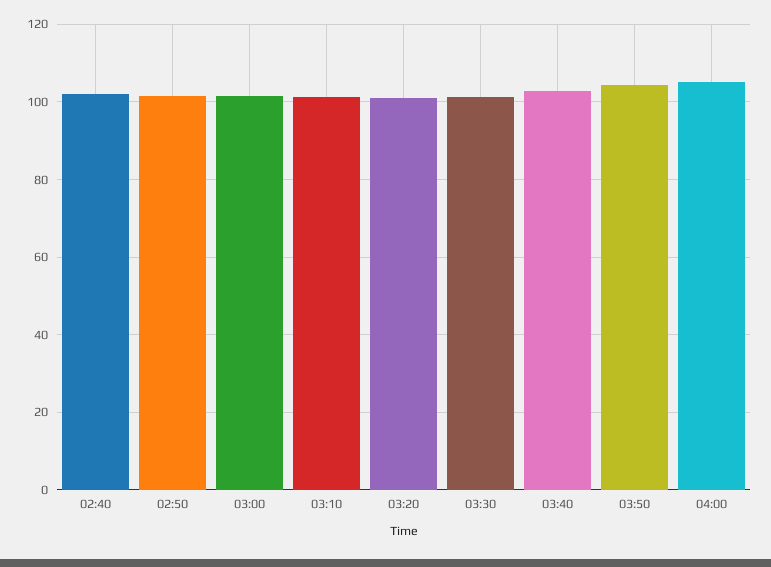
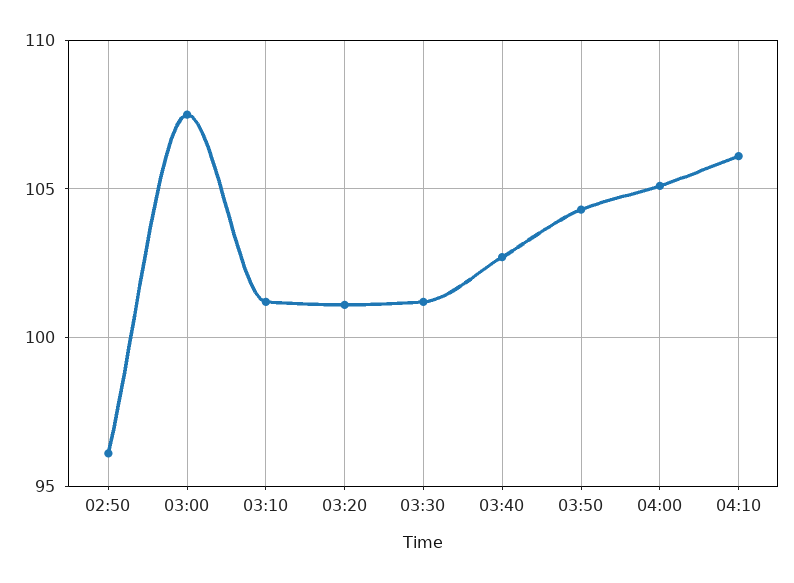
02:40: 102 -> none
02:50: 102 -> 96
03:00: 102 -> 107.5
04:10: none -> 106

